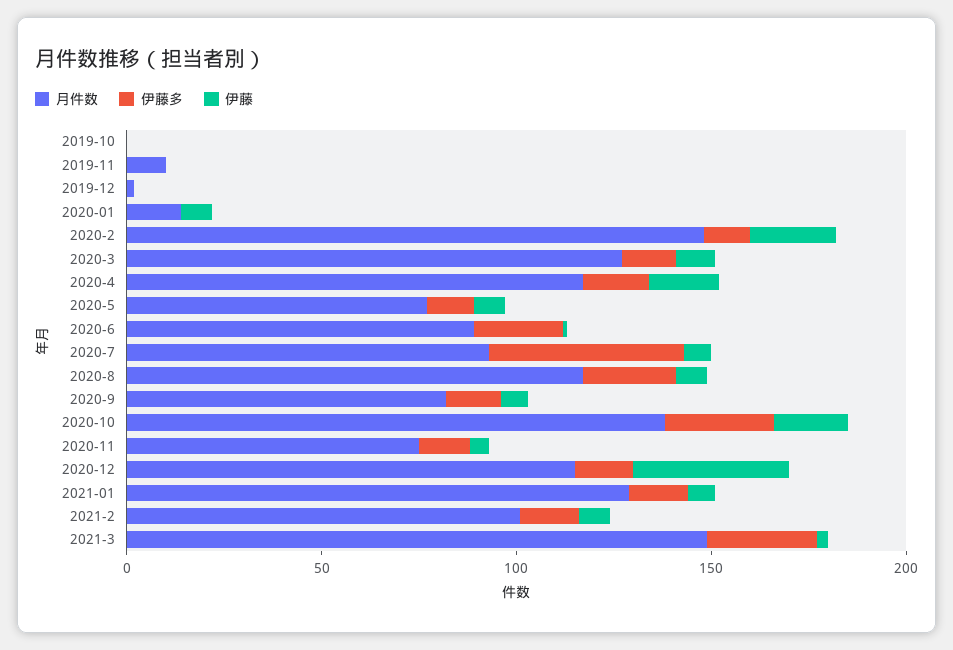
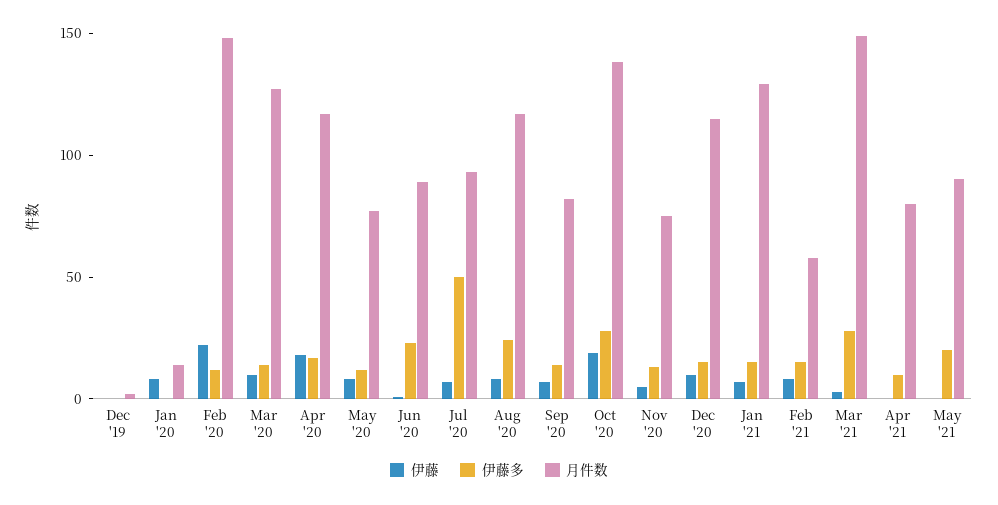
月件数, 2019-10: 0 -> none
伊藤多, 2019-10: 0 -> none
伊藤, 2019-10: 0 -> none
月件数, 2019-11: 10 -> none
伊藤多, 2019-11: 0 -> none
伊藤, 2019-11: 0 -> none
伊藤, 2020-12: 40 -> 10
月件数, 2021-2: 100 -> 60
伊藤, Apr '21: none -> 0
伊藤多, Apr '21: none -> 10
月件数, Apr '21: none -> 80
伊藤, May '21: none -> 0
伊藤多, May '21: none -> 20
月件数, May '21: none -> 90

